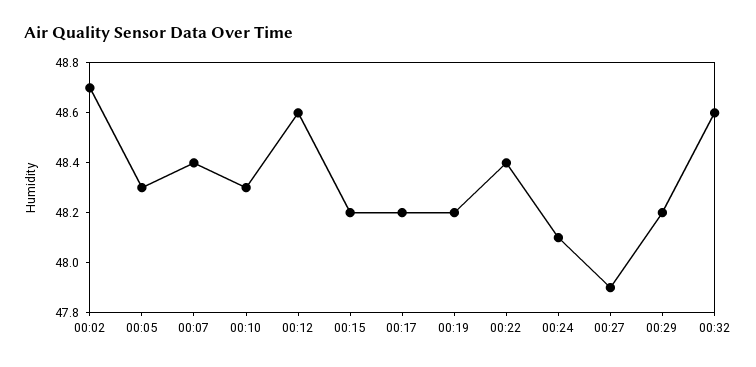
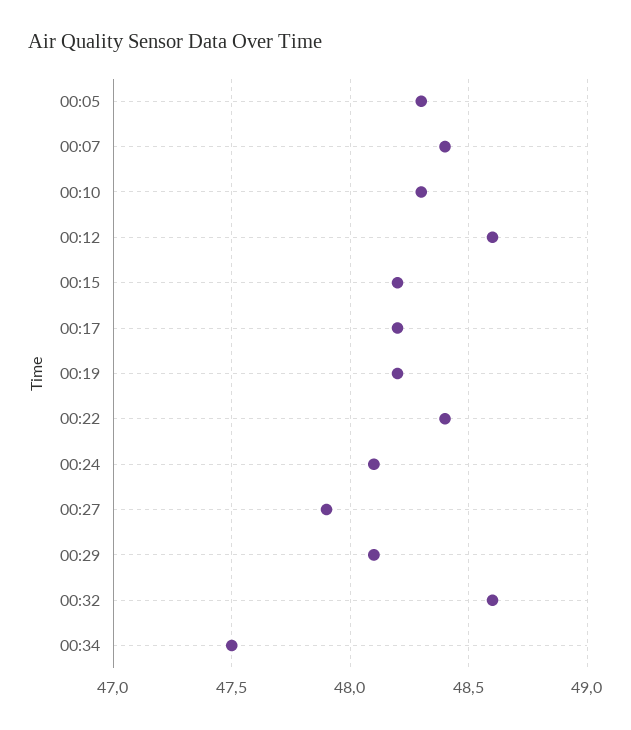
00:02: 48.7 -> none
00:29: 48.2 -> 48.1
00:34: none -> 47.5

